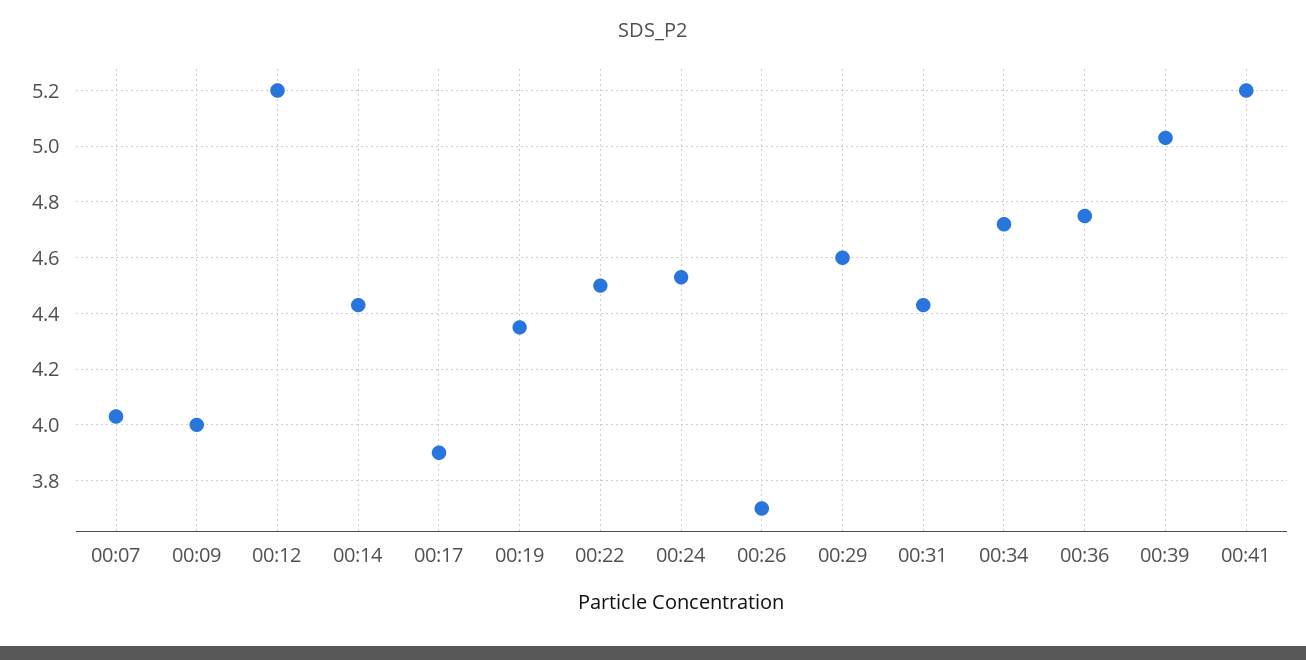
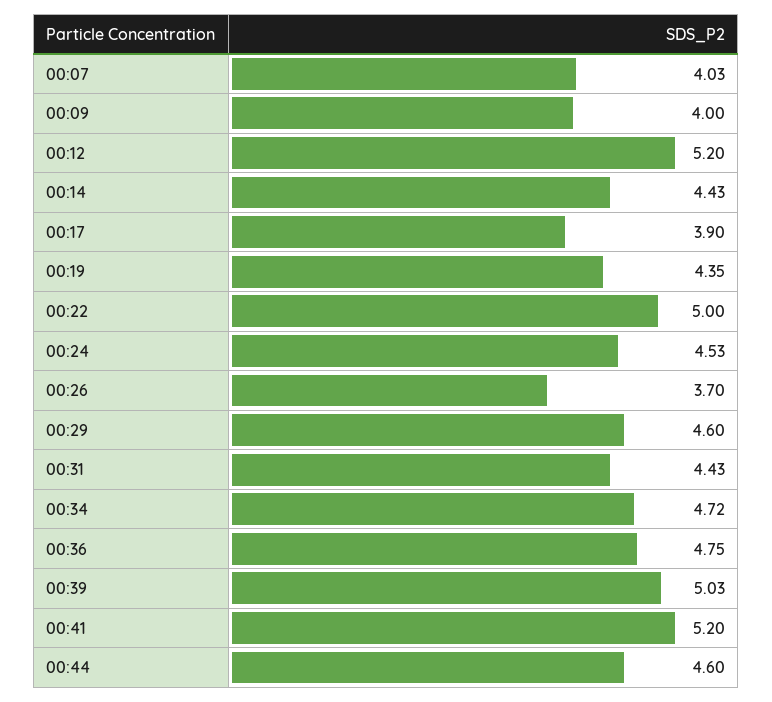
00:22: 4.5 -> 5
00:44: none -> 4.6

